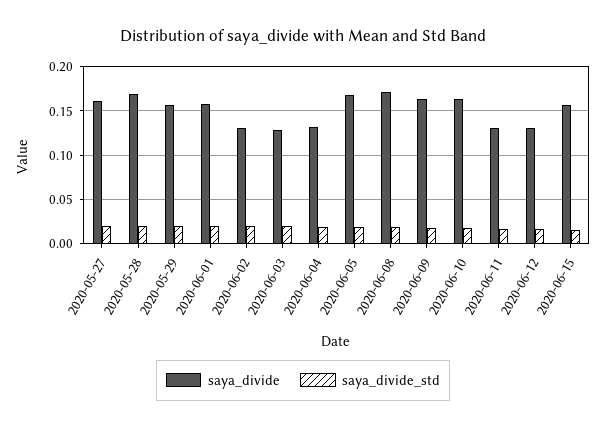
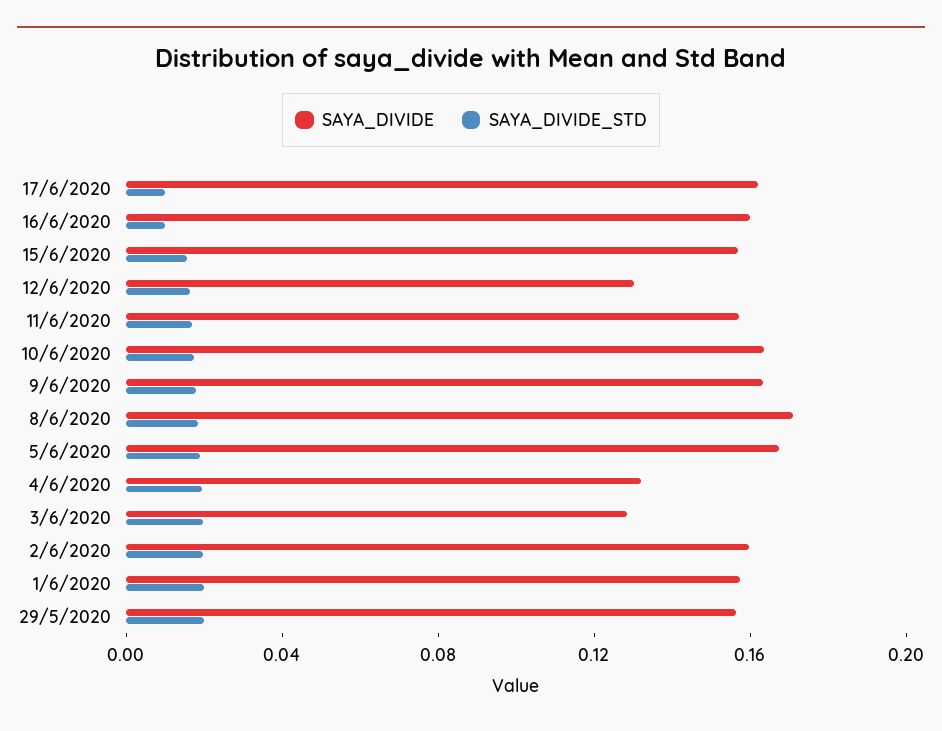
saya_divide, 2020-05-27: 0.16 -> none
saya_divide_std, 2020-05-27: 0.02 -> none
saya_divide, 2020-05-28: 0.17 -> none
saya_divide_std, 2020-05-28: 0.02 -> none
saya_divide, 2020-06-02: 0.13 -> 0.16
saya_divide, 2020-06-11: 0.13 -> 0.16
saya_divide, 17/6/2020: none -> 0.16
saya_divide_std, 17/6/2020: none -> 0.01
saya_divide, 16/6/2020: none -> 0.16
saya_divide_std, 16/6/2020: none -> 0.01

